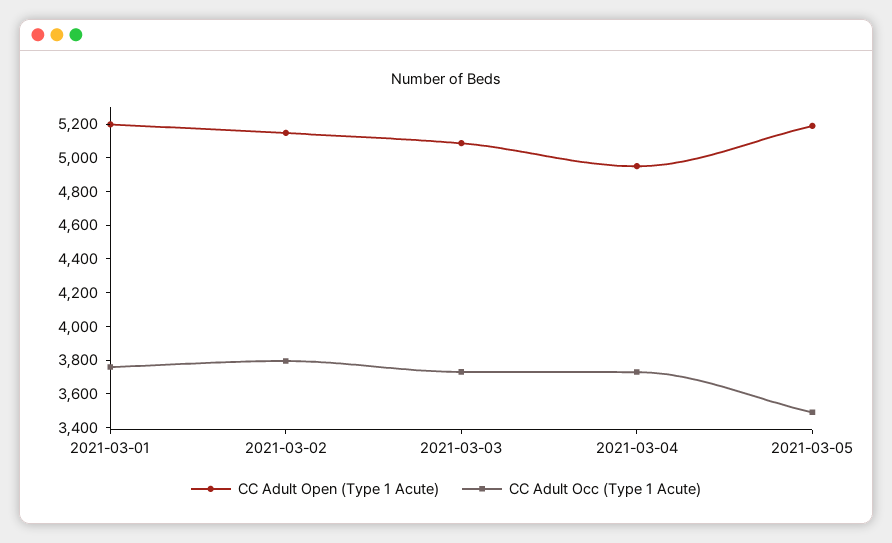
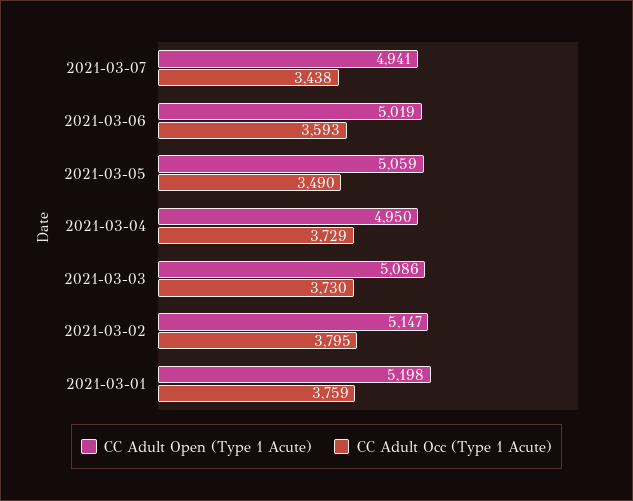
CC Adult Open (Type 1 Acute), 2021-03-05: 5200 -> 5059
CC Adult Open (Type 1 Acute), 2021-03-07: none -> 4941
CC Adult Occ (Type 1 Acute), 2021-03-07: none -> 3438
CC Adult Open (Type 1 Acute), 2021-03-06: none -> 5019
CC Adult Occ (Type 1 Acute), 2021-03-06: none -> 3593

